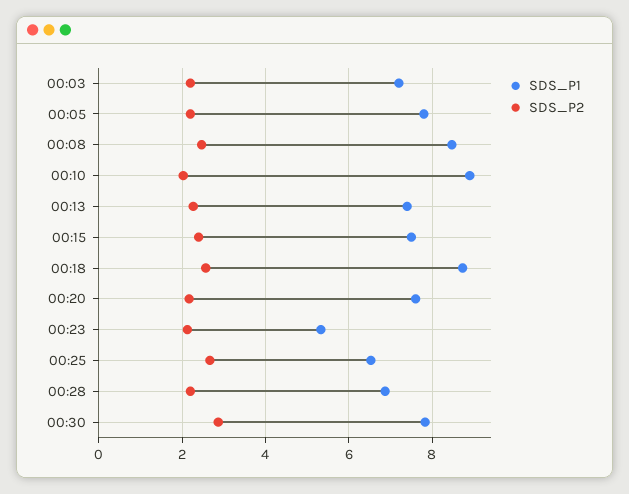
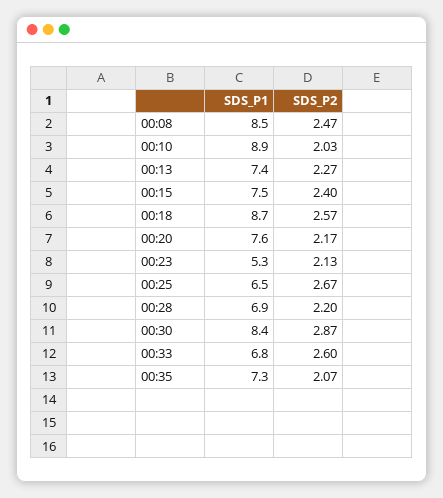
SDS_P1, 00:03: 7.2 -> none
SDS_P2, 00:03: 2.2 -> none
SDS_P1, 00:05: 7.8 -> none
SDS_P2, 00:05: 2.2 -> none
SDS_P1, 00:30: 7.8 -> 8.4
SDS_P1, 00:33: none -> 6.8
SDS_P2, 00:33: none -> 2.6
SDS_P1, 00:35: none -> 7.3
SDS_P2, 00:35: none -> 2.07

